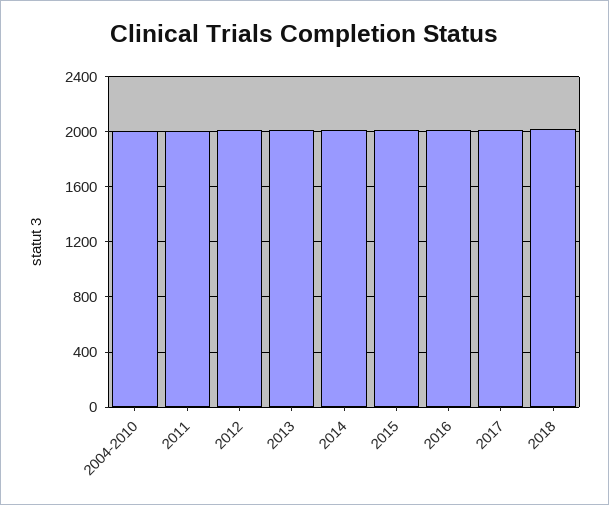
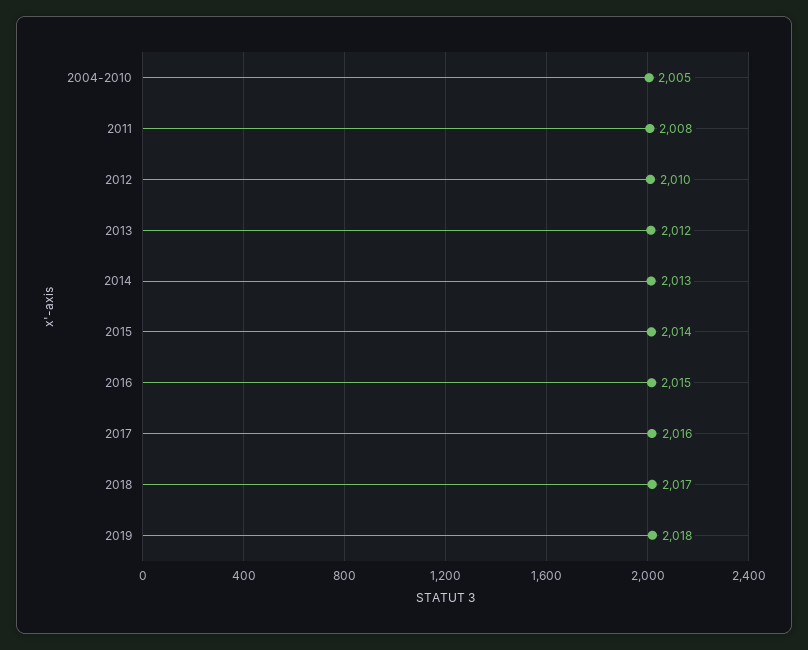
2019: none -> 2018

